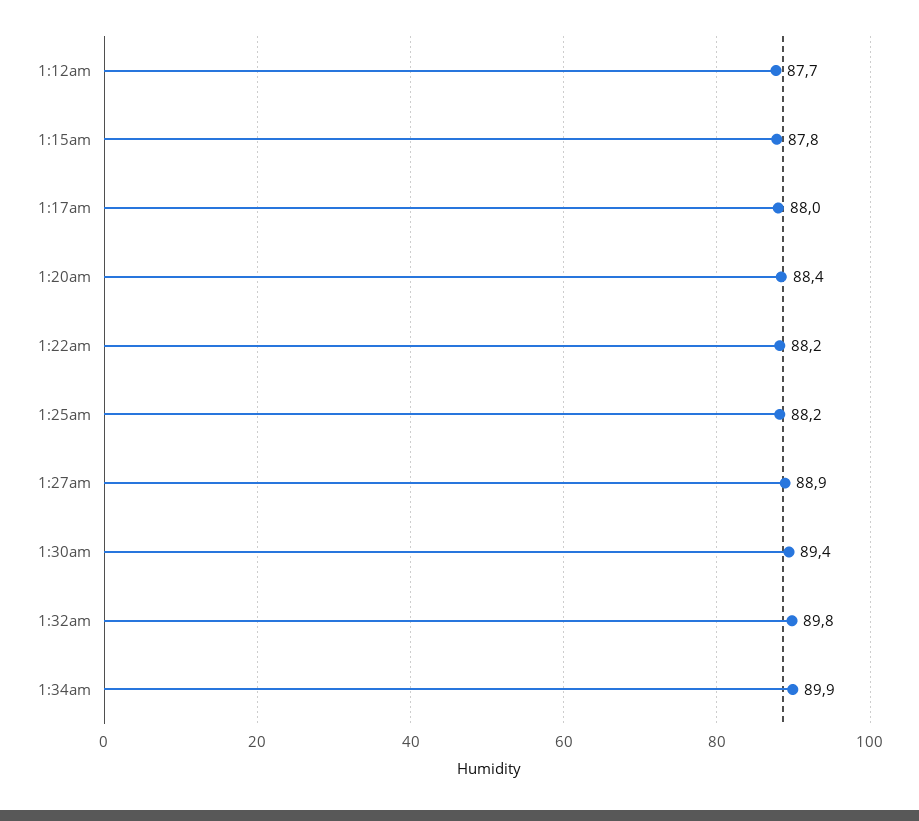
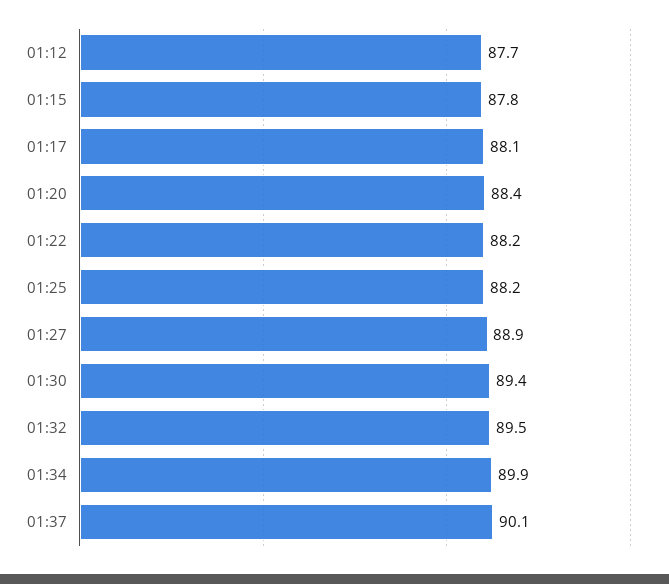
1:17am: 88 -> 88.1
1:32am: 89.8 -> 89.5
01:37: none -> 90.1

